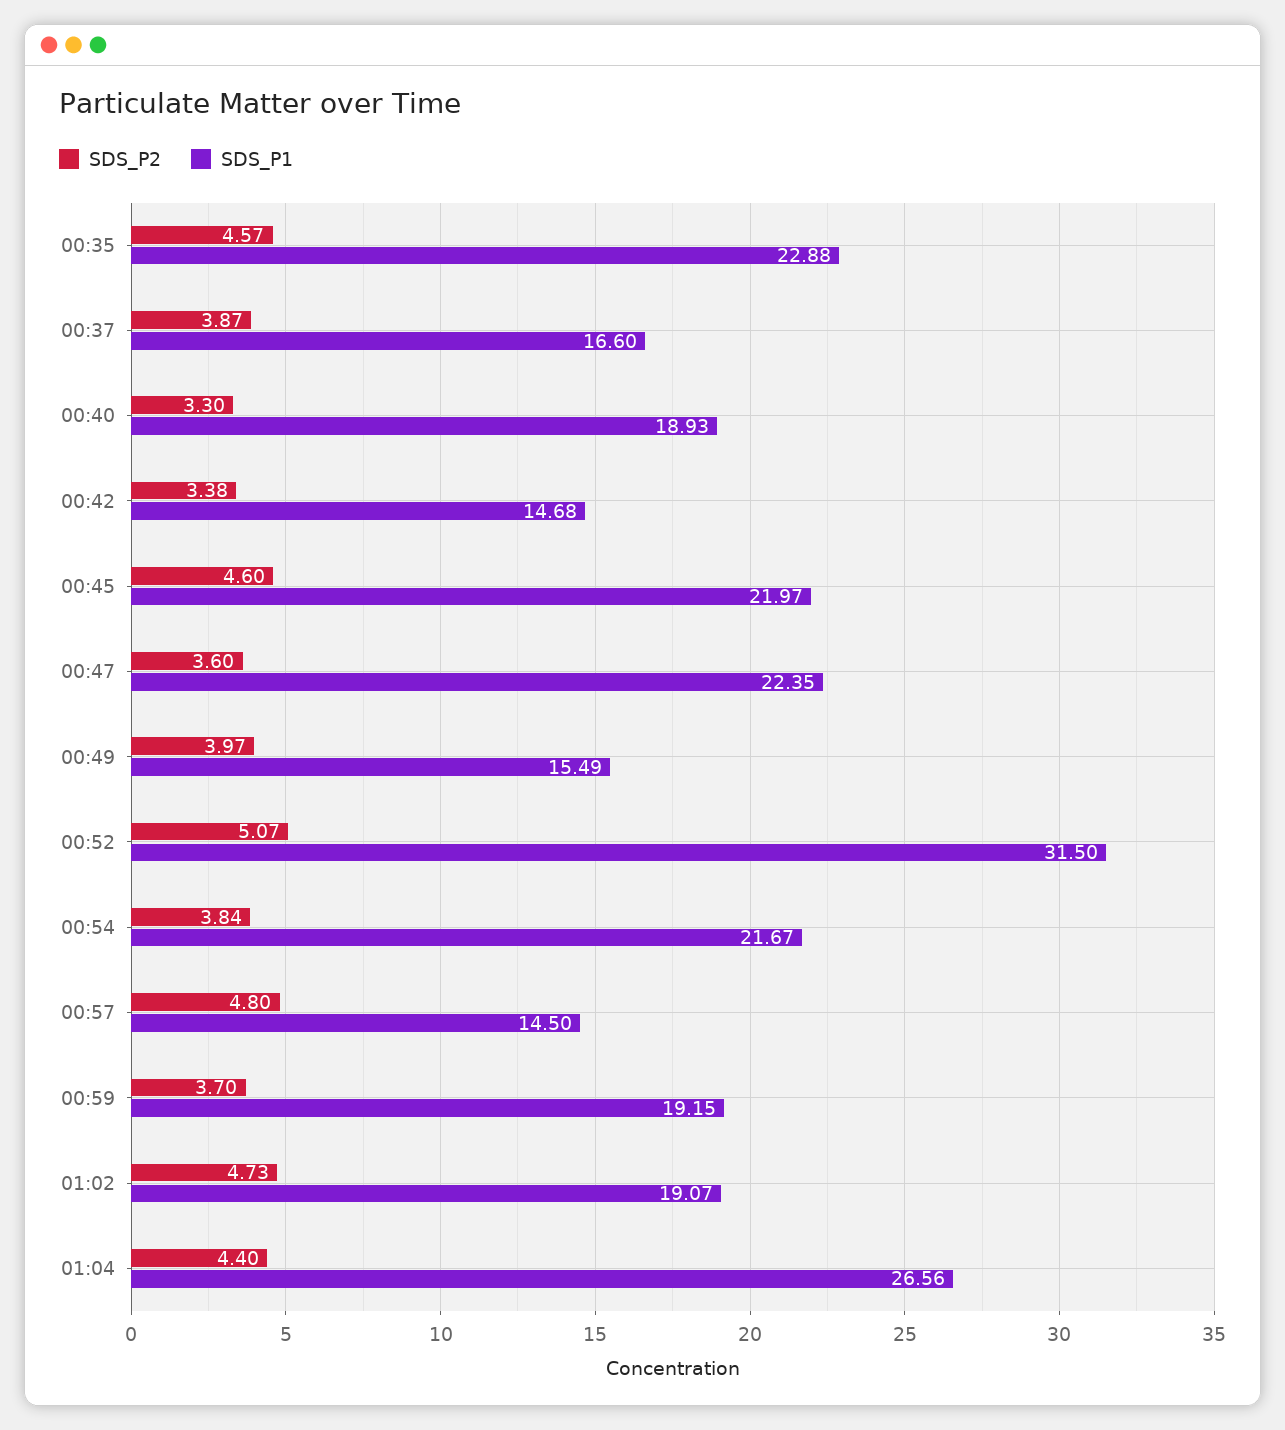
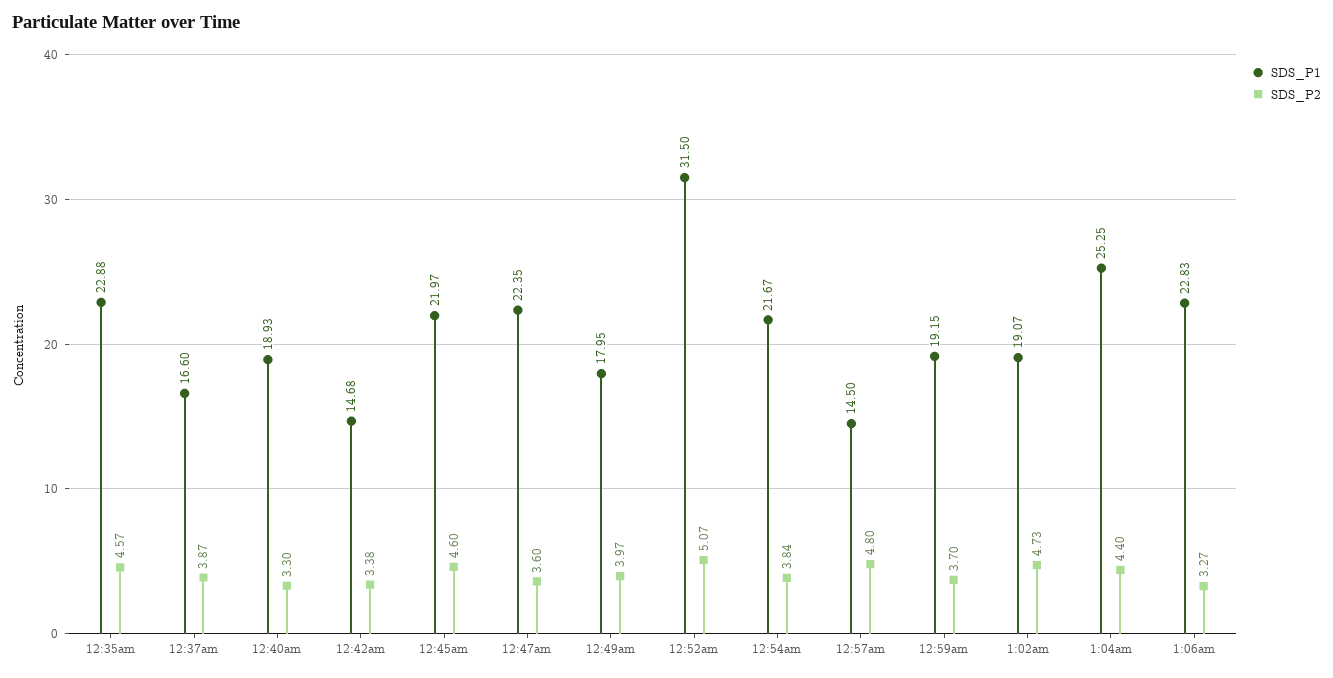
SDS_P1, 00:49: 15.49 -> 17.95
SDS_P1, 01:04: 26.56 -> 25.25
SDS_P1, 1:06am: none -> 22.83
SDS_P2, 1:06am: none -> 3.27

